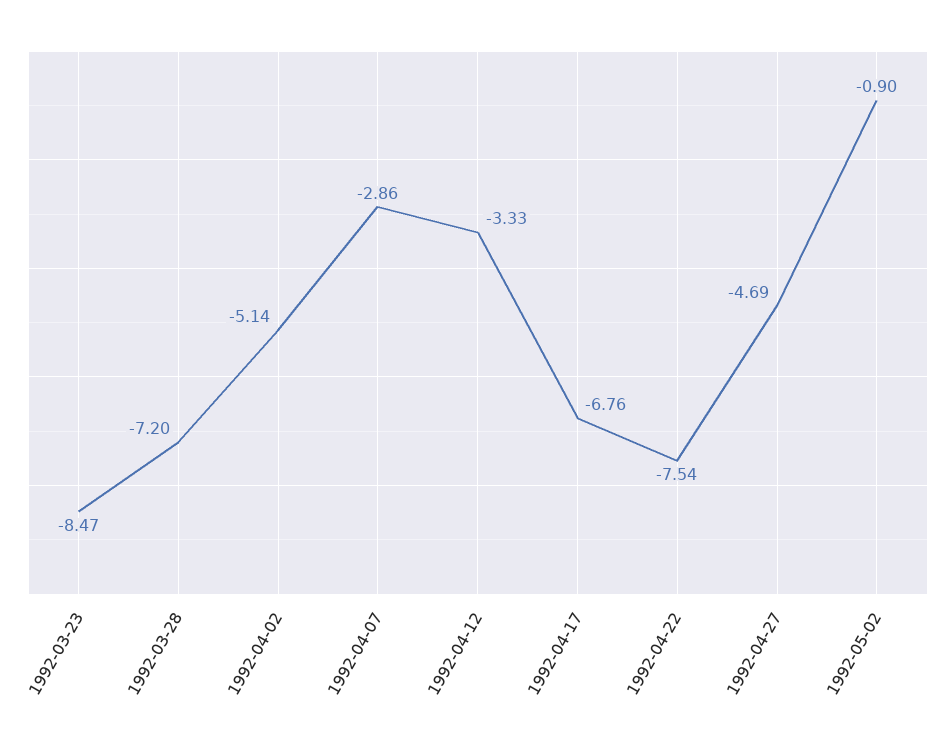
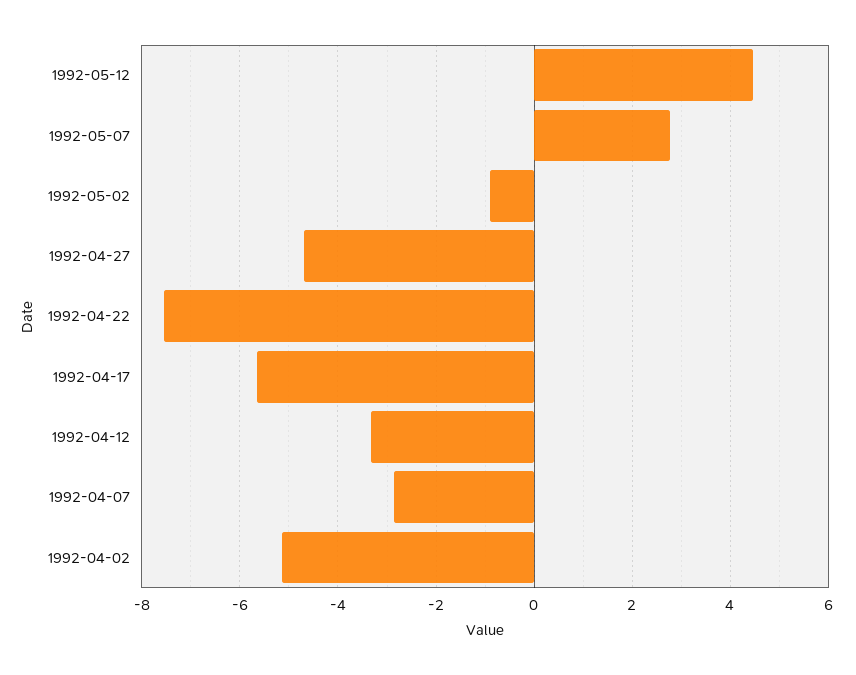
1992-03-23: -8.47 -> none
1992-03-28: -7.2 -> none
1992-04-17: -6.76 -> -5.6
1992-05-12: none -> 4.4
1992-05-07: none -> 2.8

